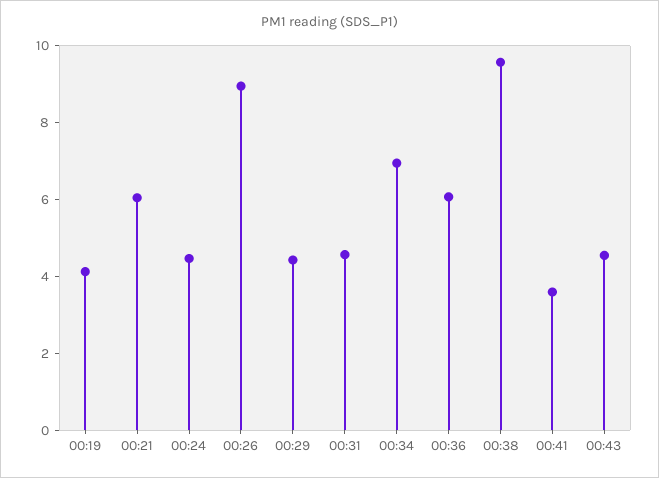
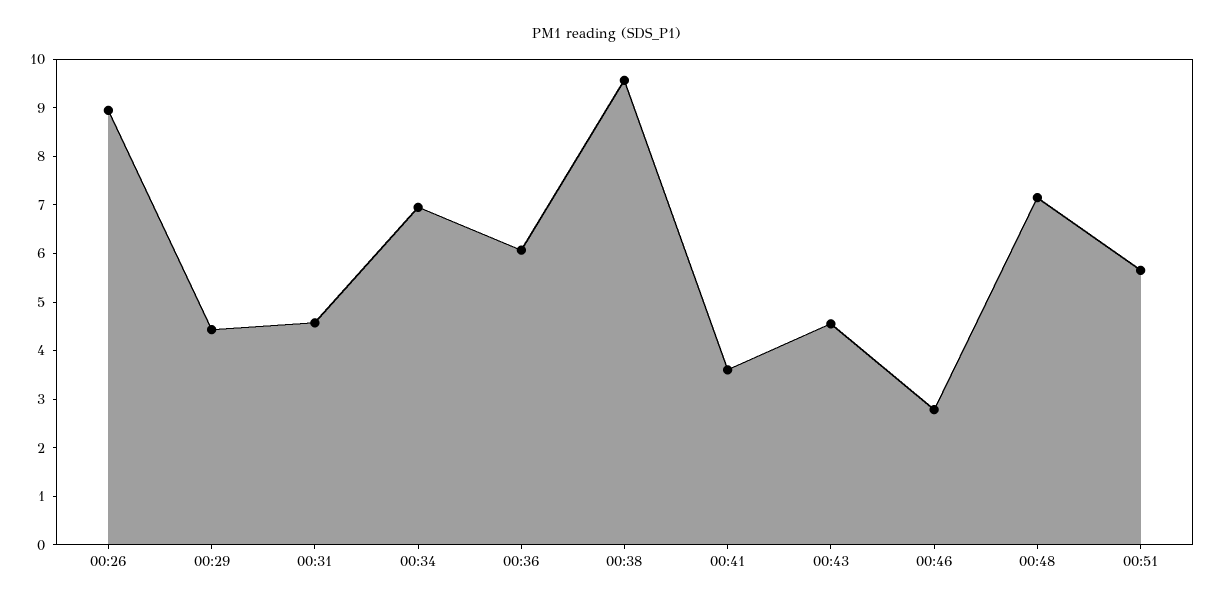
00:19: 4 -> none
00:21: 6 -> none
00:24: 4.5 -> none
00:46: none -> 2.8
00:48: none -> 7.2
00:51: none -> 5.6

